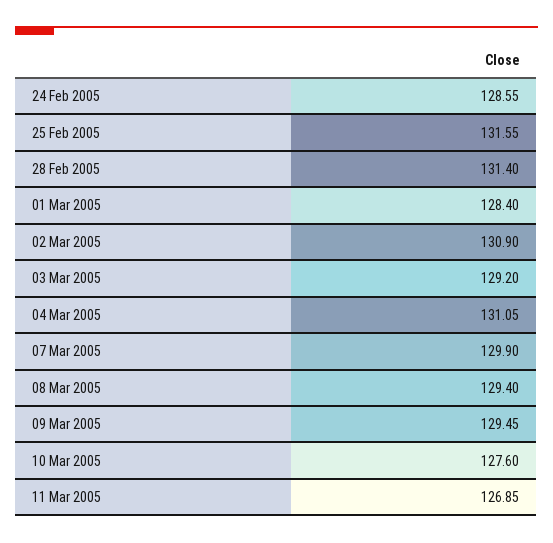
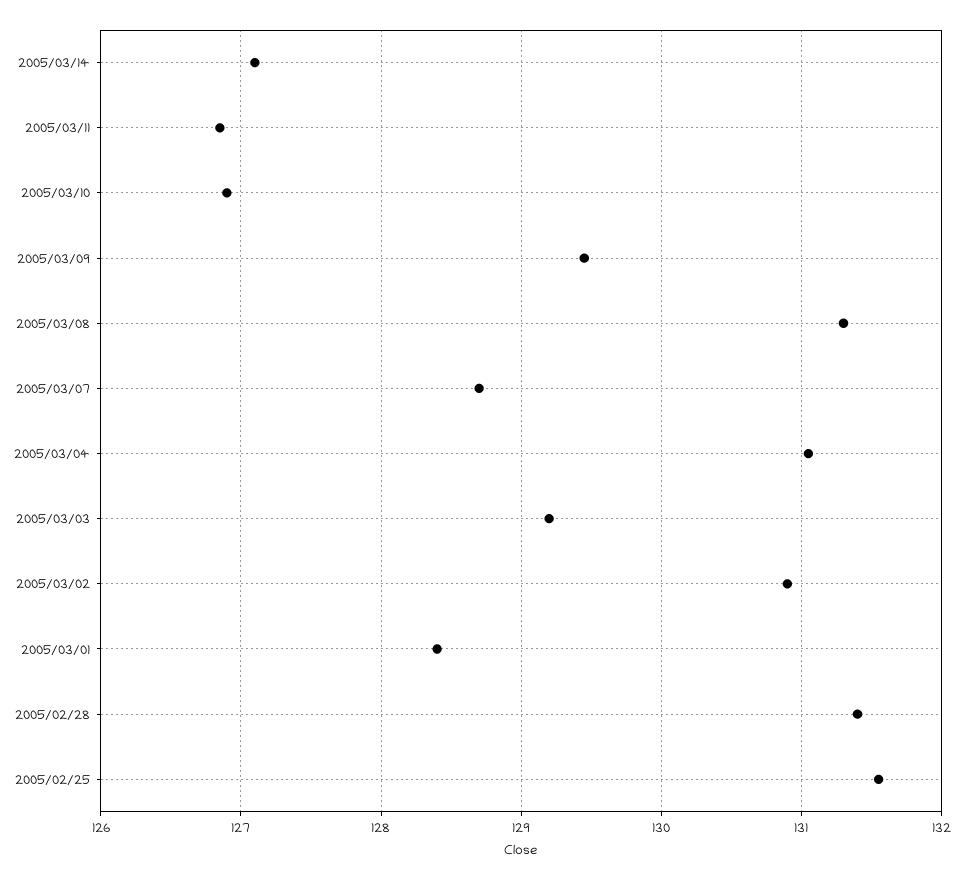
24 Feb 2005: 128.55 -> none
07 Mar 2005: 129.9 -> 128.7
08 Mar 2005: 129.4 -> 131.3
10 Mar 2005: 127.6 -> 126.9
2005/03/14: none -> 127.1

